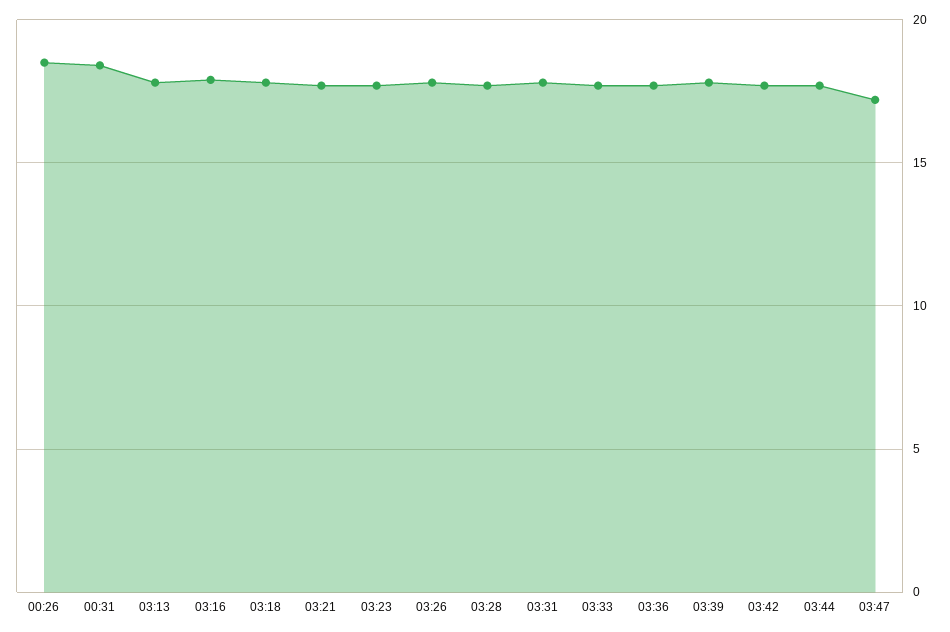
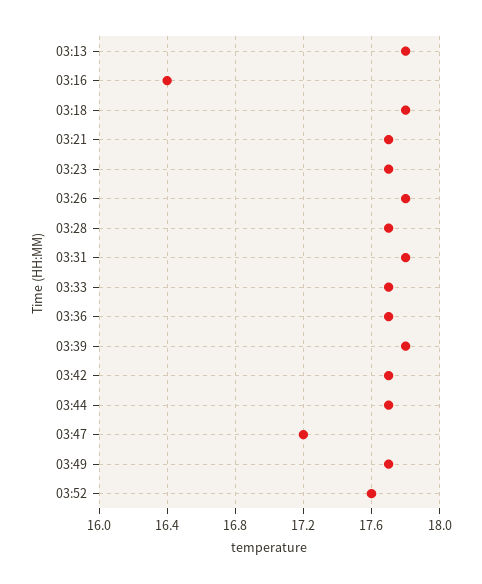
00:26: 18.5 -> none
00:31: 18.5 -> none
03:16: 18 -> 16.4
03:49: none -> 17.7
03:52: none -> 17.6

